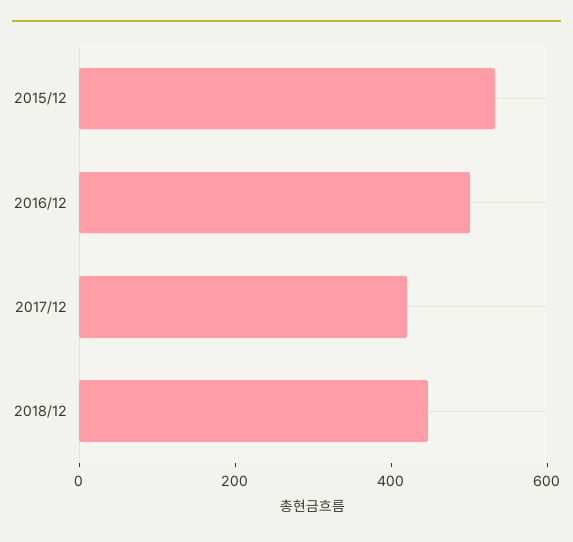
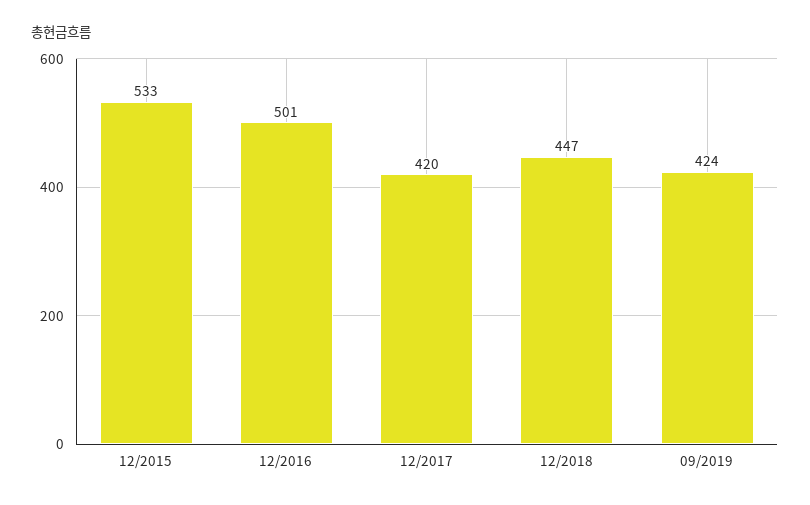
09/2019: none -> 424

